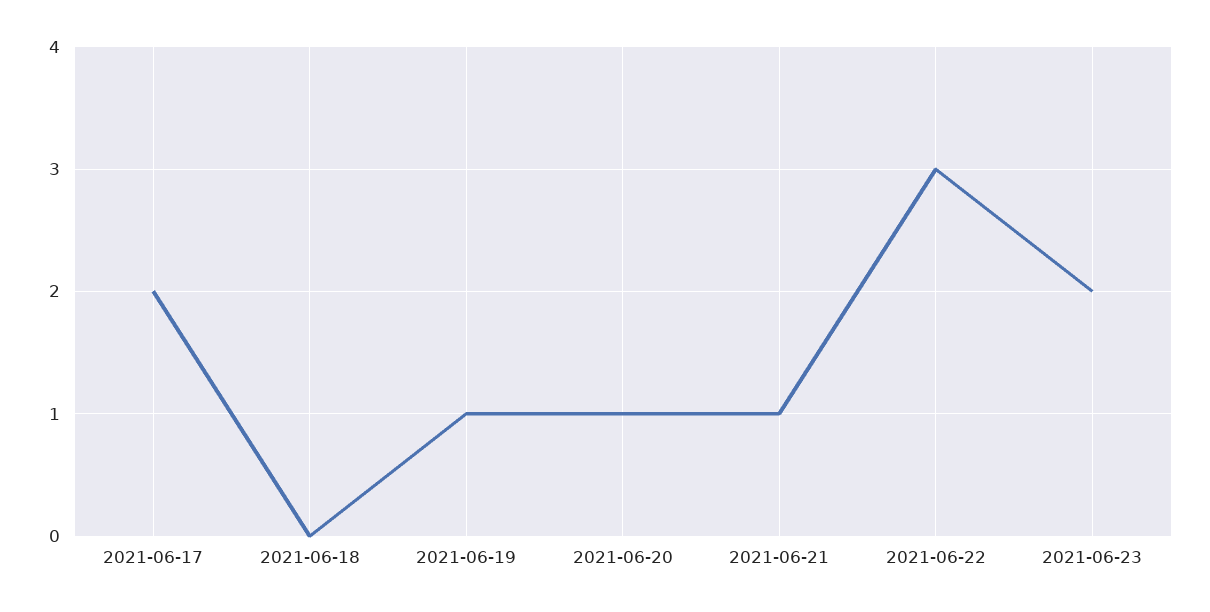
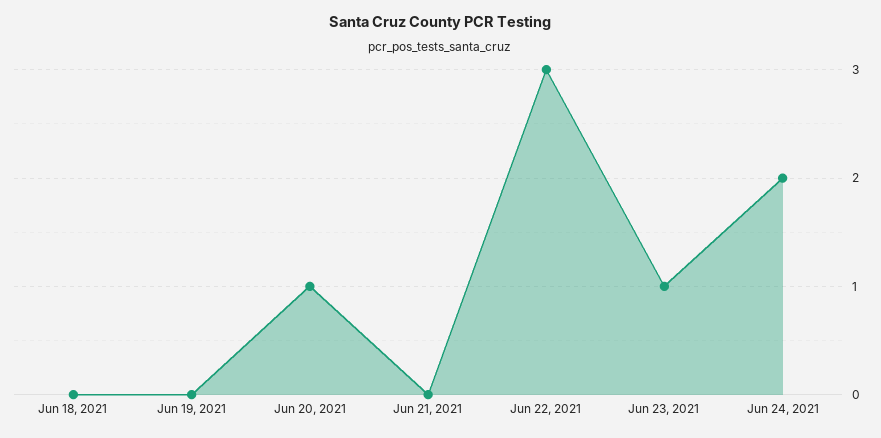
2021-06-17: 2 -> none
2021-06-19: 1 -> 0
2021-06-21: 1 -> 0
2021-06-23: 2 -> 1
Jun 24, 2021: none -> 2

